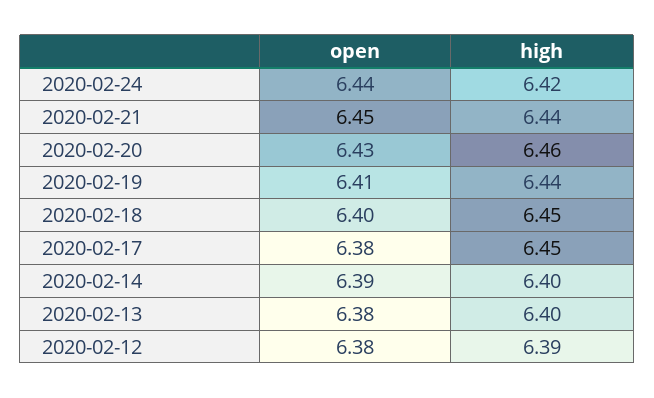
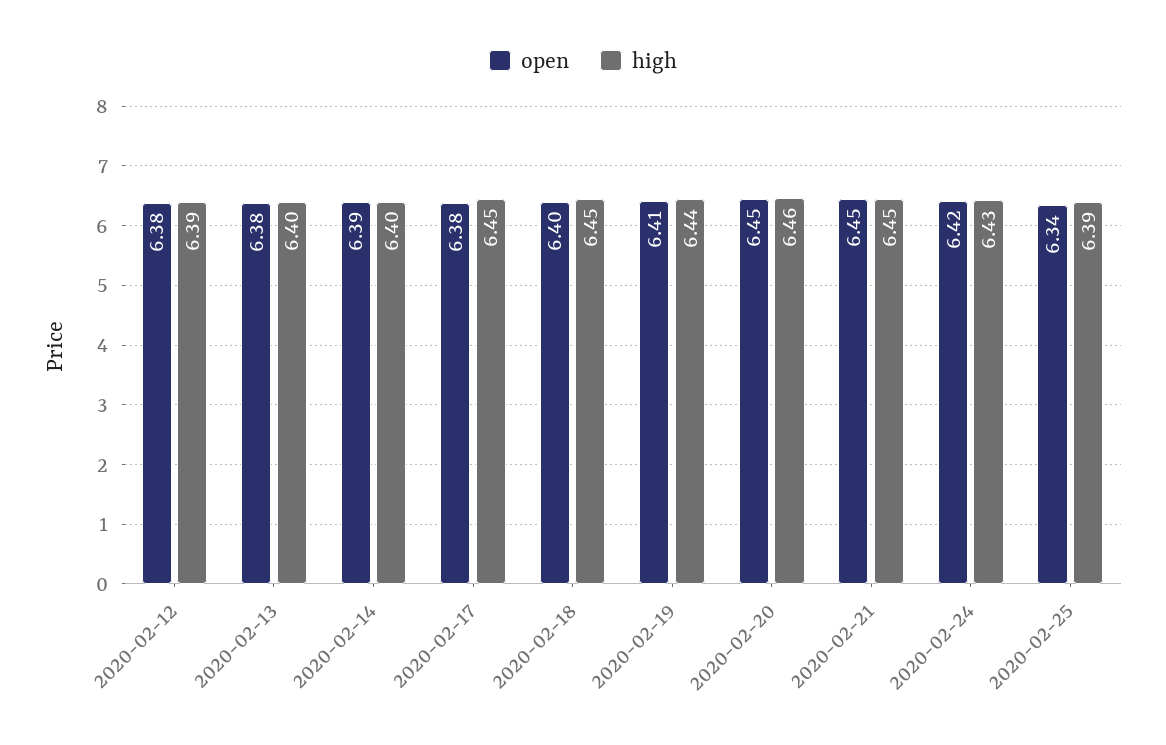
open, 2020-02-24: 6.44 -> 6.42
high, 2020-02-24: 6.42 -> 6.43
high, 2020-02-21: 6.44 -> 6.45
open, 2020-02-20: 6.43 -> 6.45
open, 2020-02-25: none -> 6.34
high, 2020-02-25: none -> 6.39

